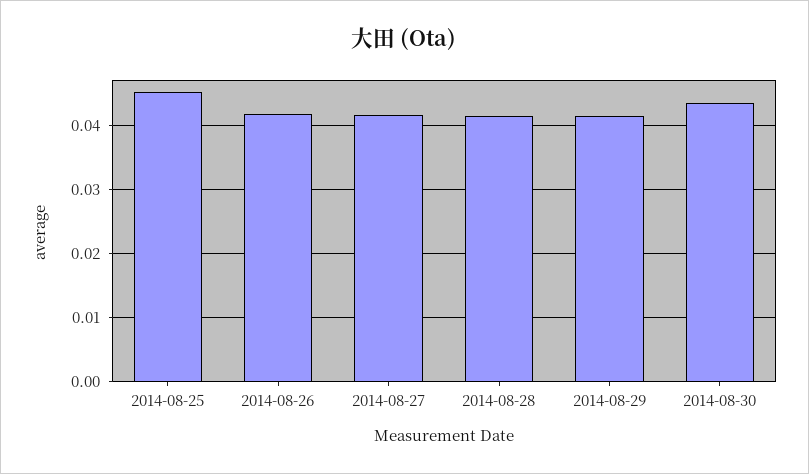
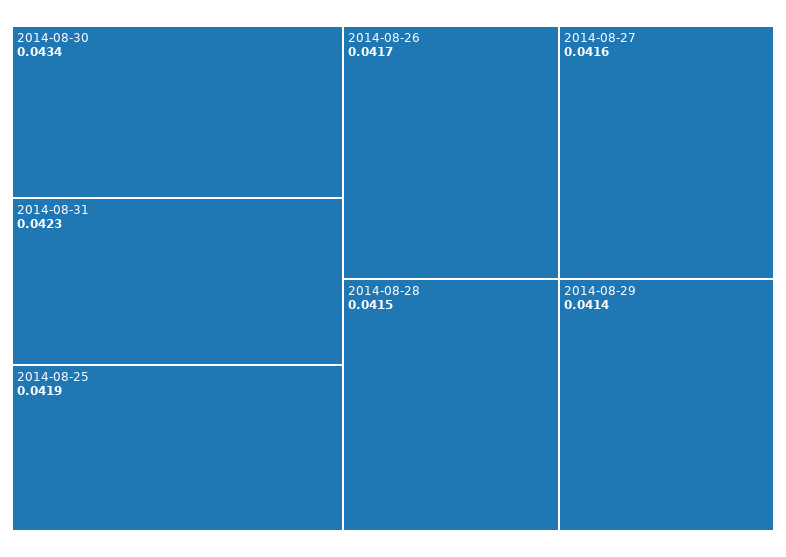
2014-08-25: 0.045 -> 0.0419
2014-08-31: none -> 0.0423

